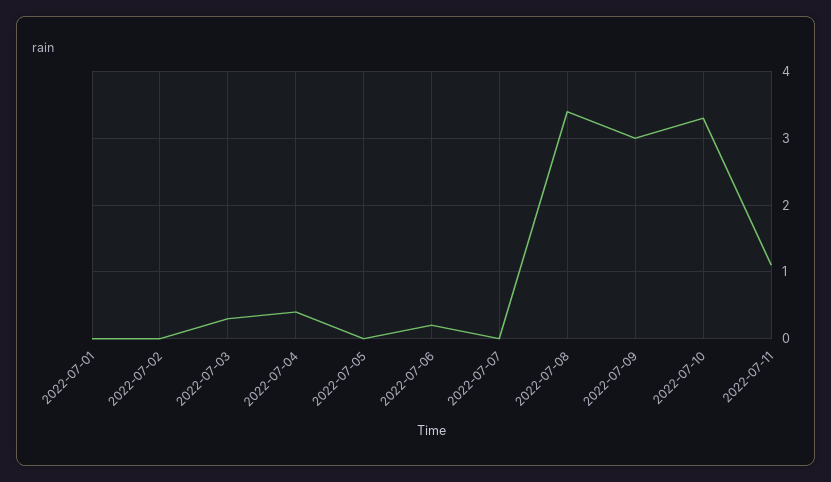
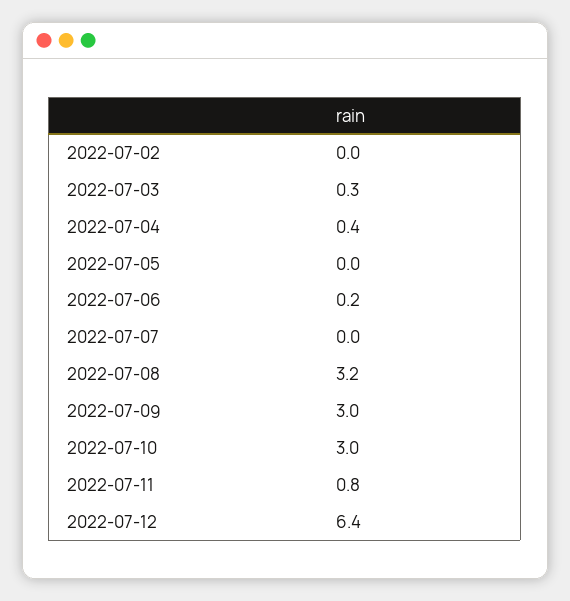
2022-07-01: 0 -> none
2022-07-08: 3.4 -> 3.2
2022-07-10: 3.3 -> 3
2022-07-11: 1.1 -> 0.8
2022-07-12: none -> 6.4

